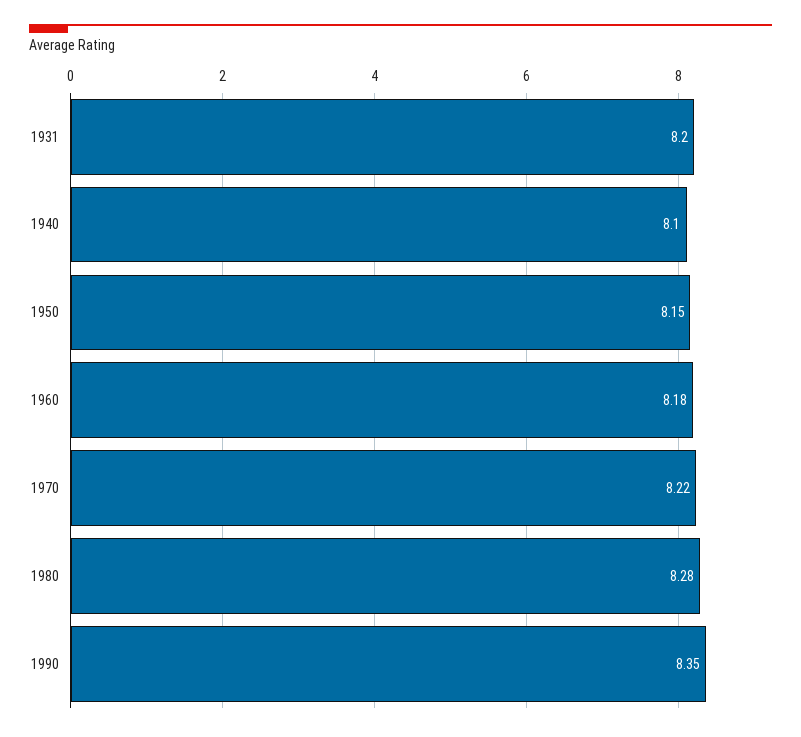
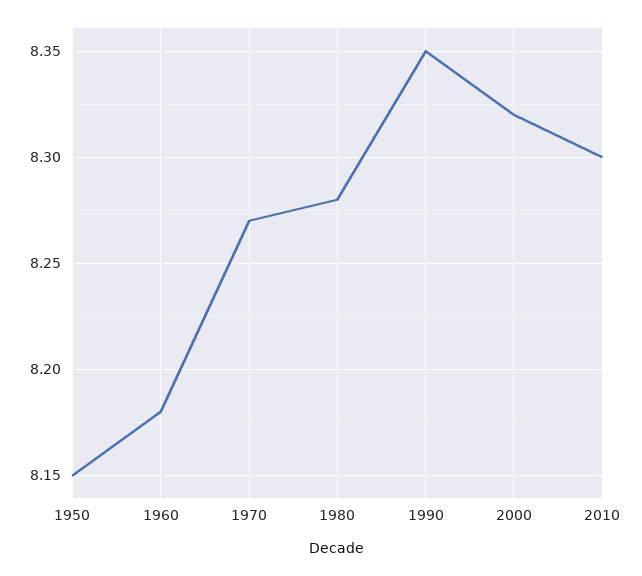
1931: 8.2 -> none
1940: 8.1 -> none
1970: 8.22 -> 8.27
2000: none -> 8.32
2010: none -> 8.3

